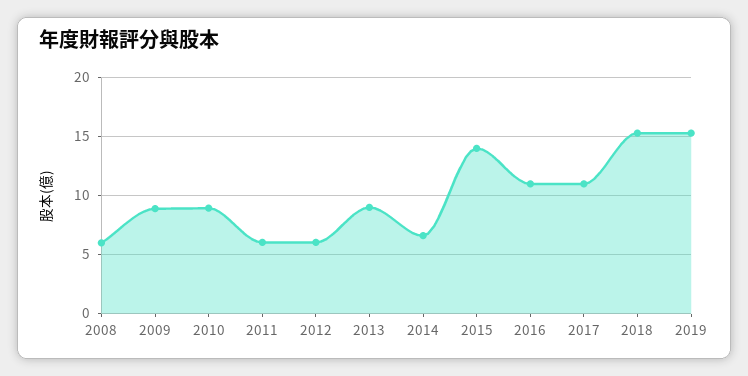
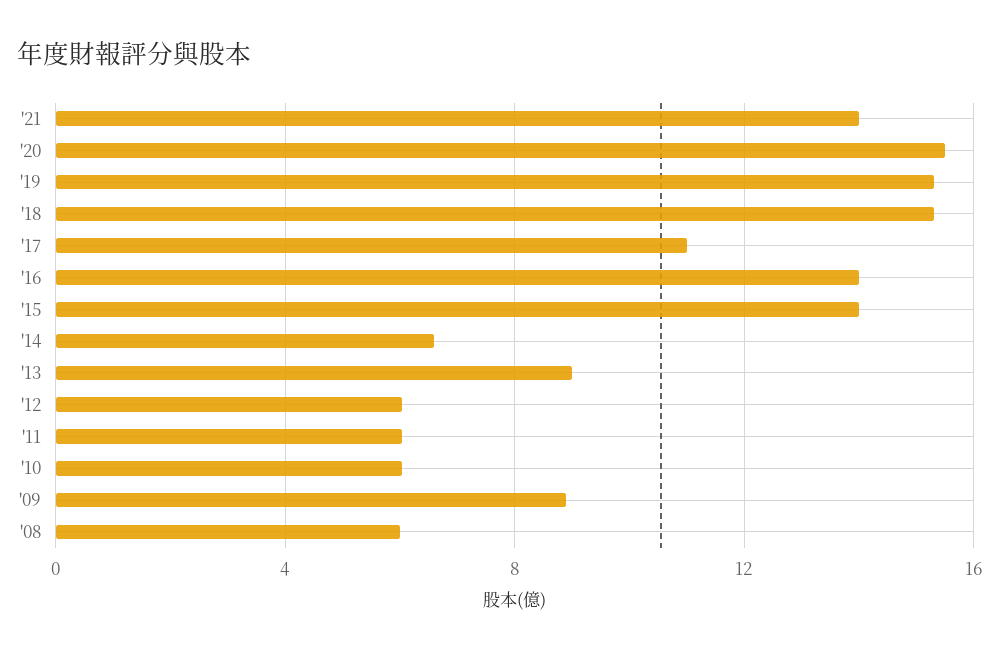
2010: 9 -> 6
2016: 11 -> 14
'21: none -> 14
'20: none -> 15.5

